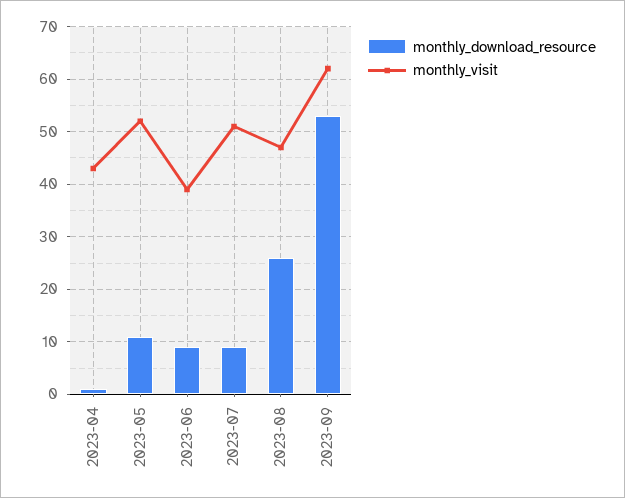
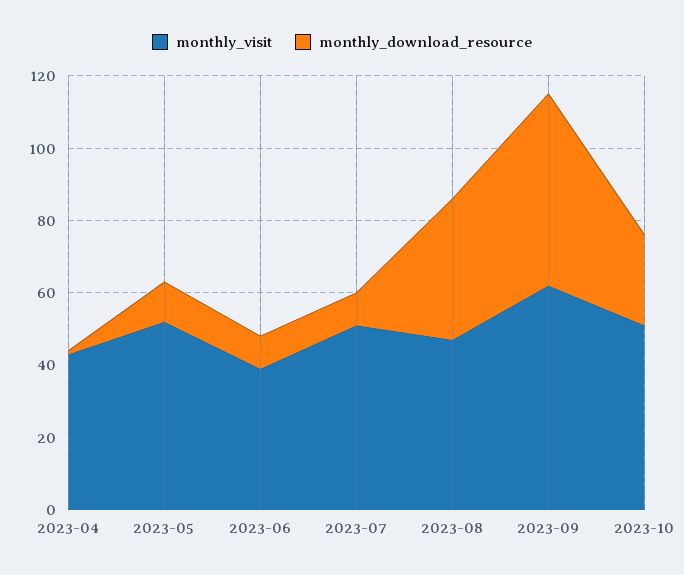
monthly_download_resource, 2023-08: 25 -> 40
monthly_visit, 2023-10: none -> 50
monthly_download_resource, 2023-10: none -> 25

